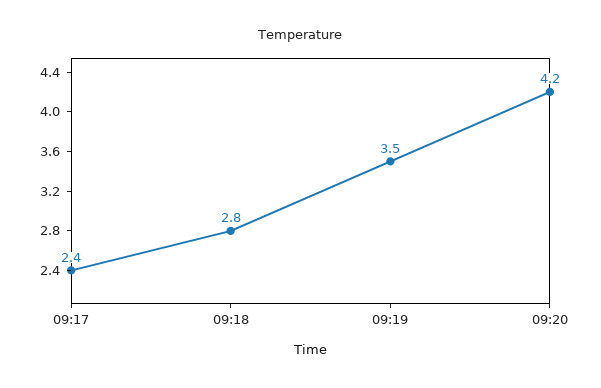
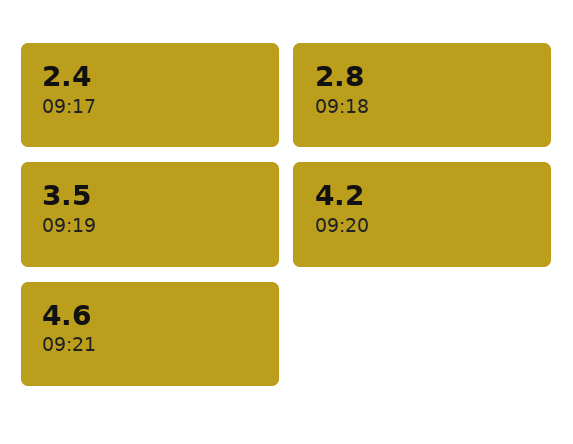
09:21: none -> 4.6

